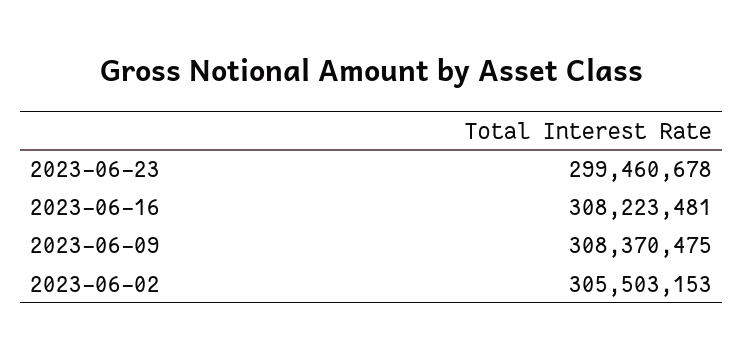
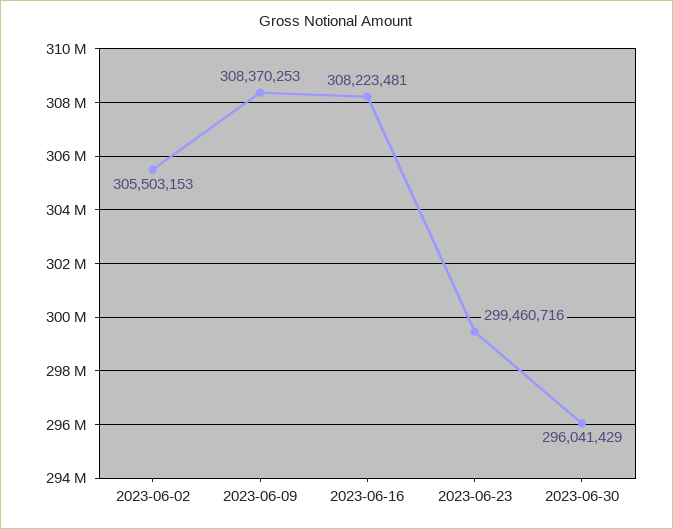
2023-06-23: 299460678 -> 299460716
2023-06-09: 308370475 -> 308370253
2023-06-30: none -> 296041429

